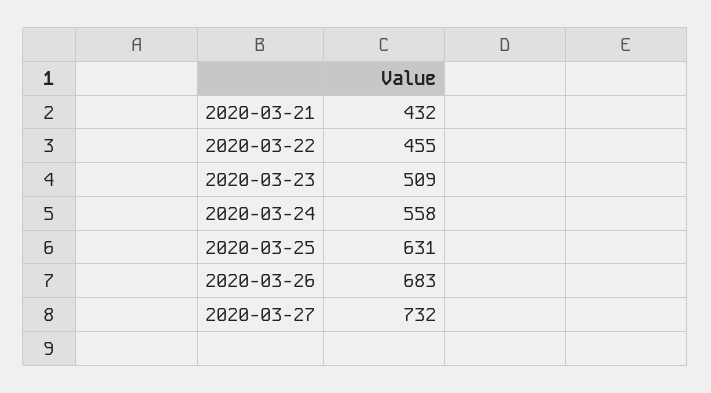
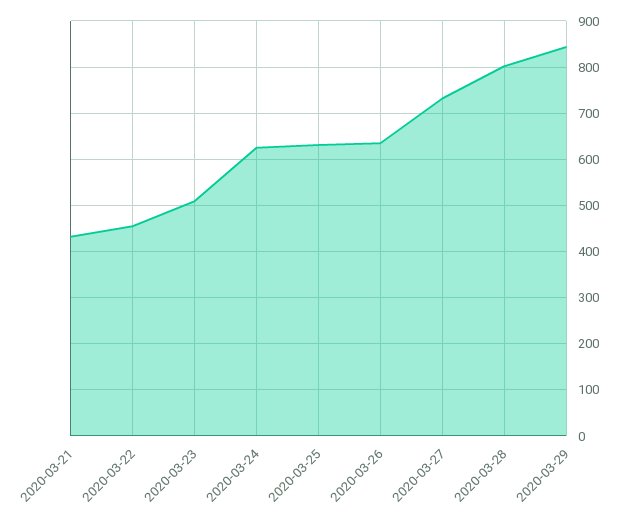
2020-03-24: 558 -> 620
2020-03-26: 683 -> 640
2020-03-28: none -> 800
2020-03-29: none -> 840

